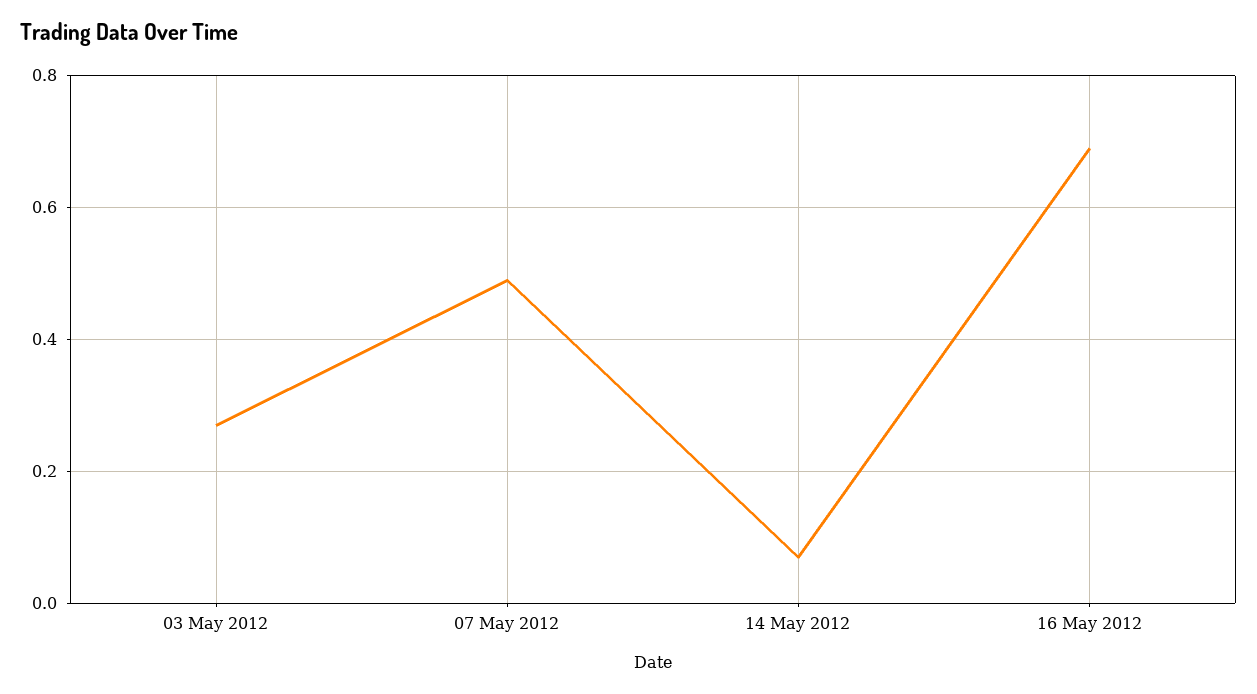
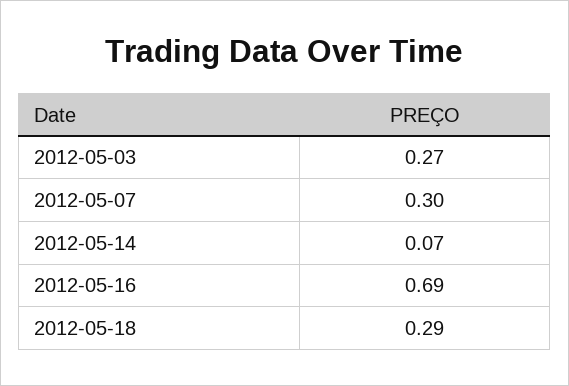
07 May 2012: 0.5 -> 0.3
2012-05-18: none -> 0.29

